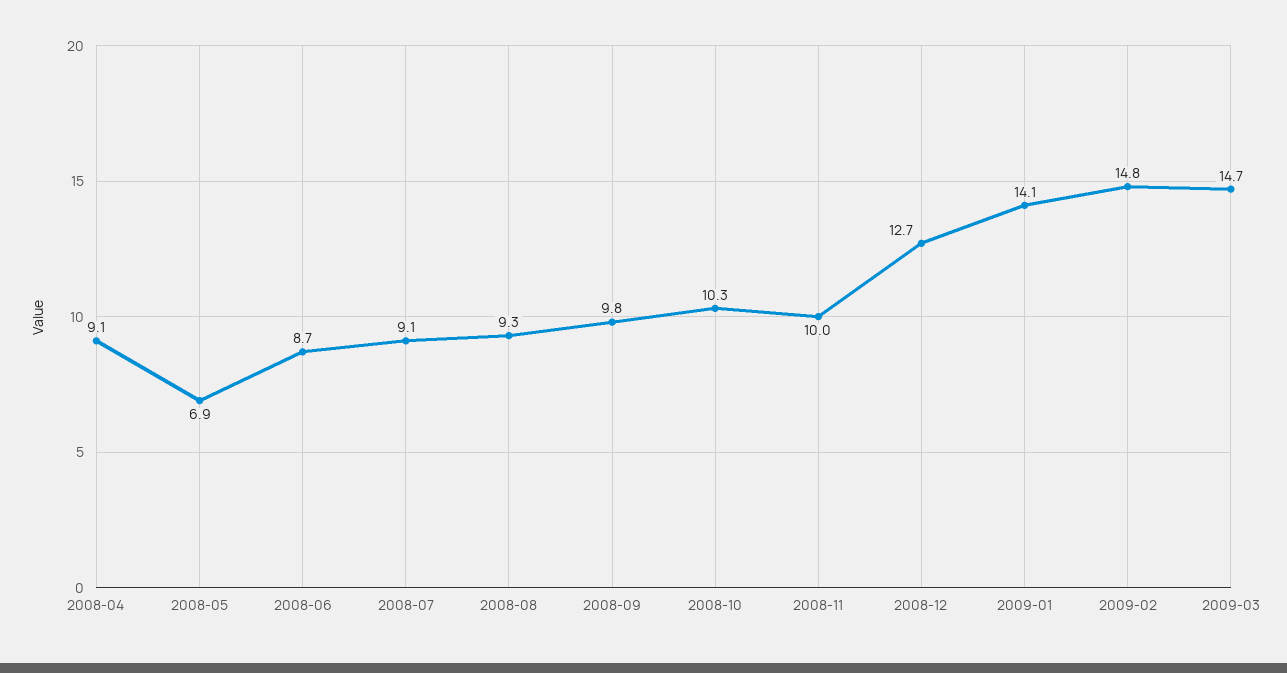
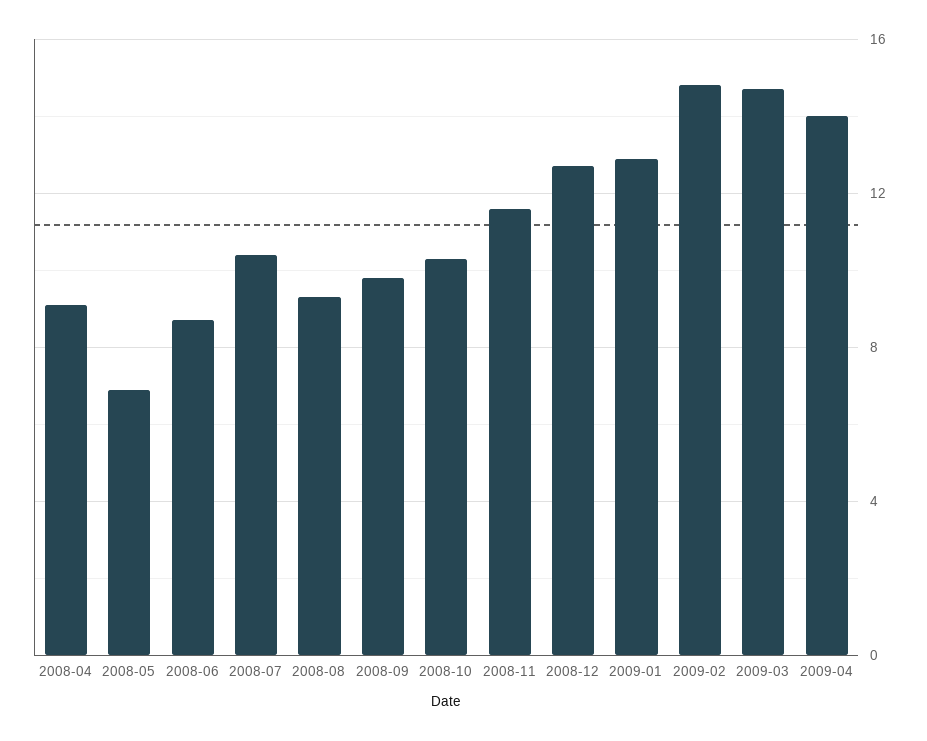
2008-07: 9.1 -> 10.5
2008-11: 10 -> 11.5
2009-01: 14.1 -> 13
2009-04: none -> 14

